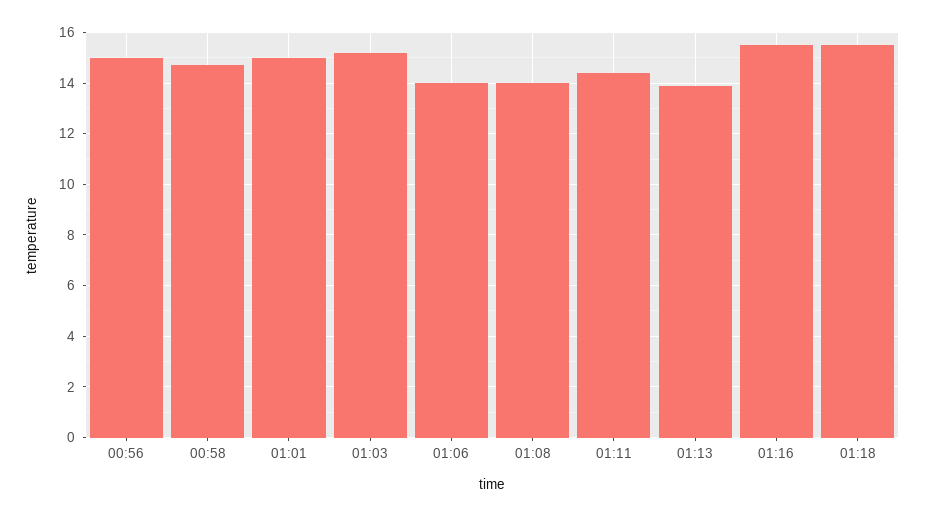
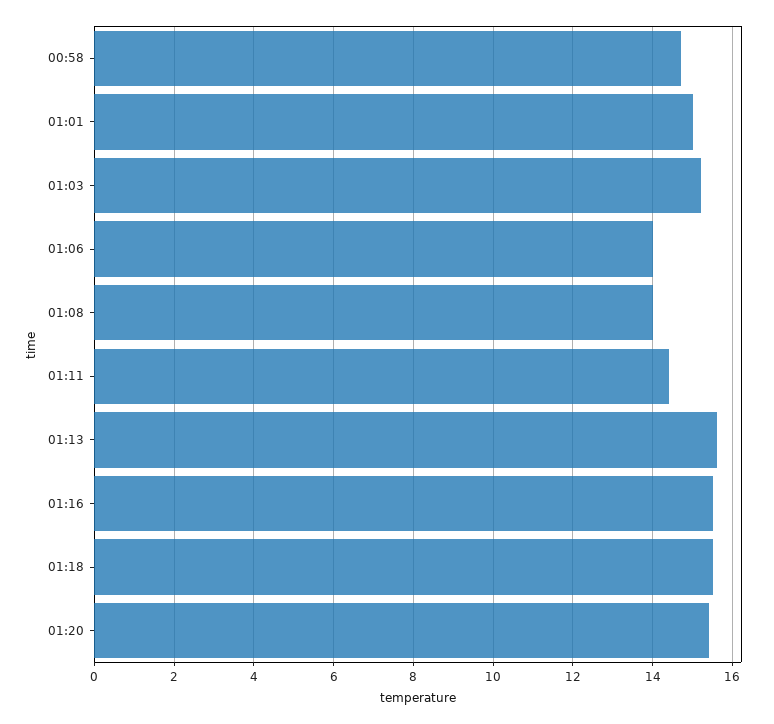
00:56: 15 -> none
01:13: 14 -> 15.5
01:20: none -> 15.5

